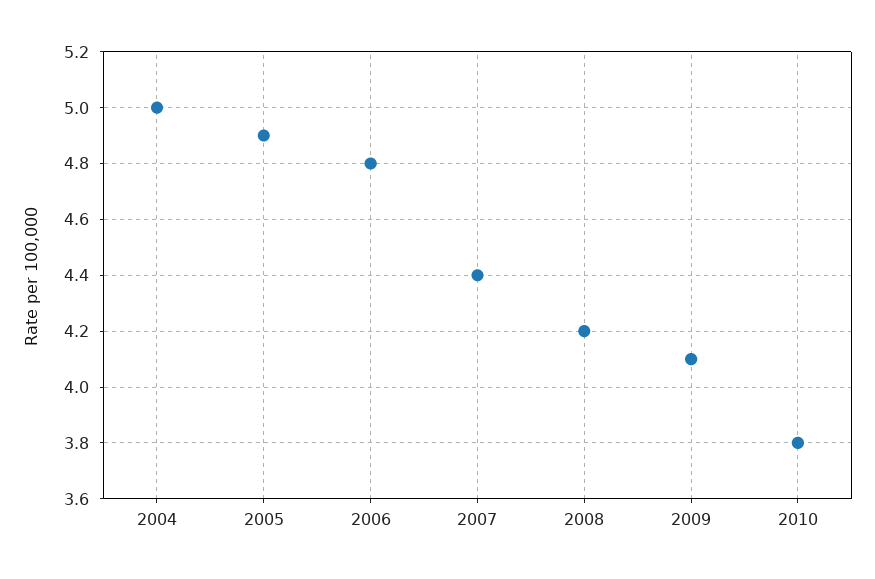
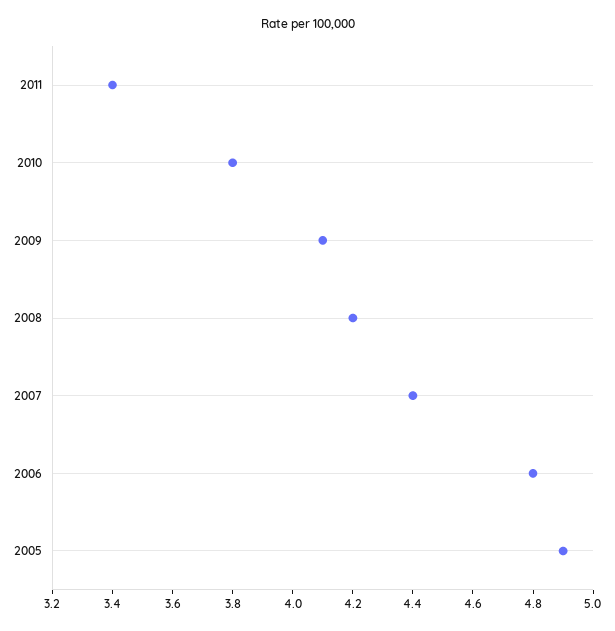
2004: 5 -> none
2011: none -> 3.4

